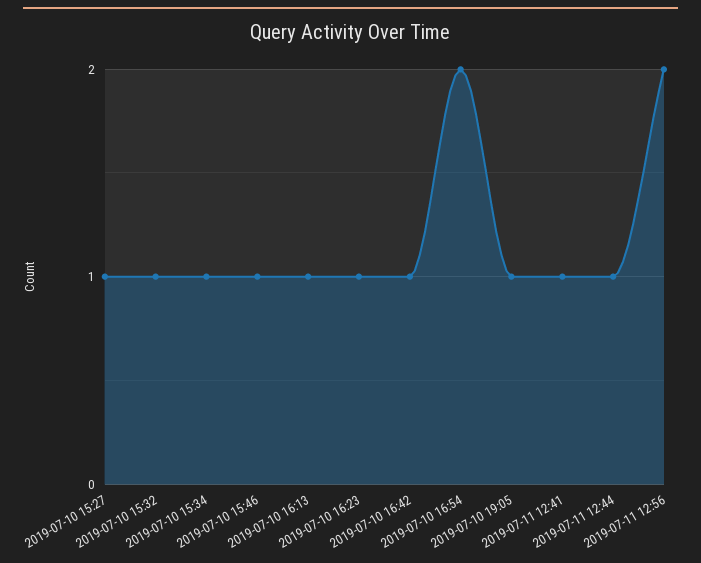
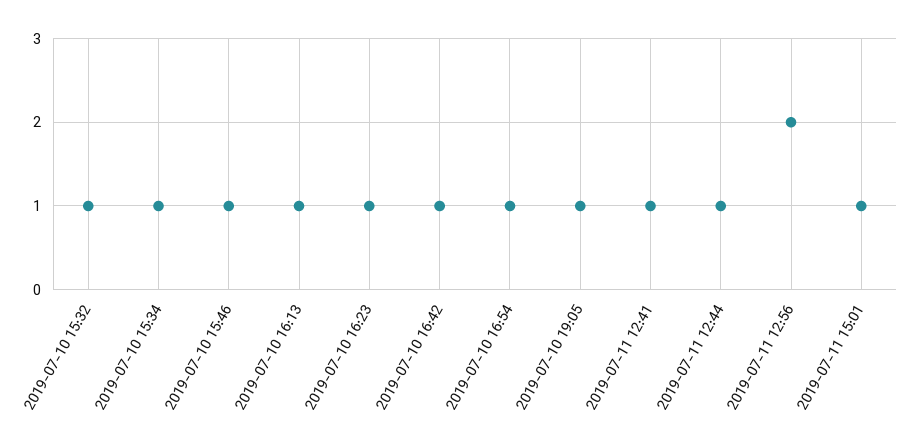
2019-07-10 15:27: 1 -> none
2019-07-10 16:54: 2 -> 1
2019-07-11 15:01: none -> 1

